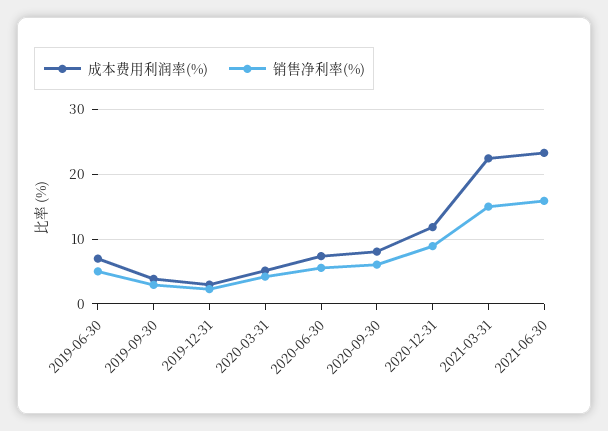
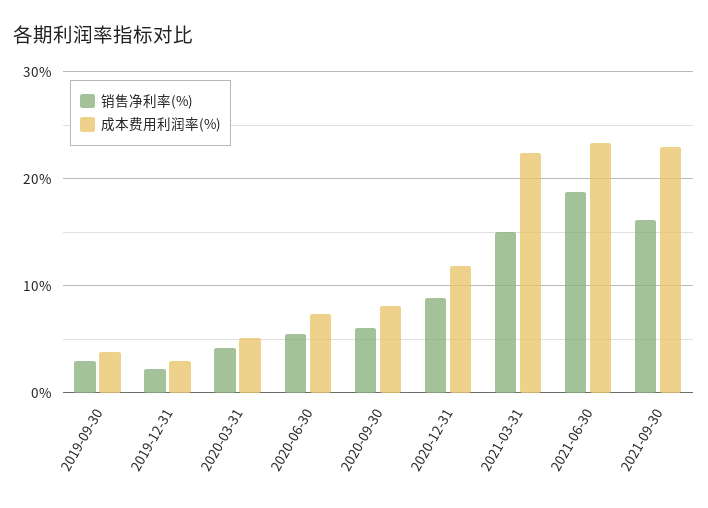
成本费用利润率(%), 2019-06-30: 7 -> none
销售净利率(%), 2019-06-30: 5 -> none
销售净利率(%), 2021-06-30: 16 -> 19
销售净利率(%), 2021-09-30: none -> 16
成本费用利润率(%), 2021-09-30: none -> 23

